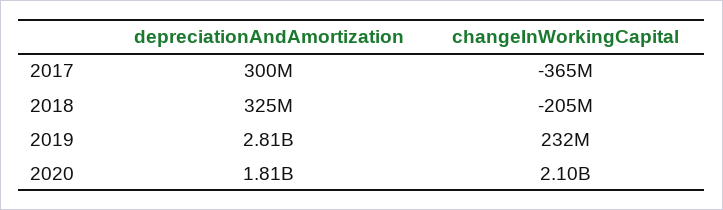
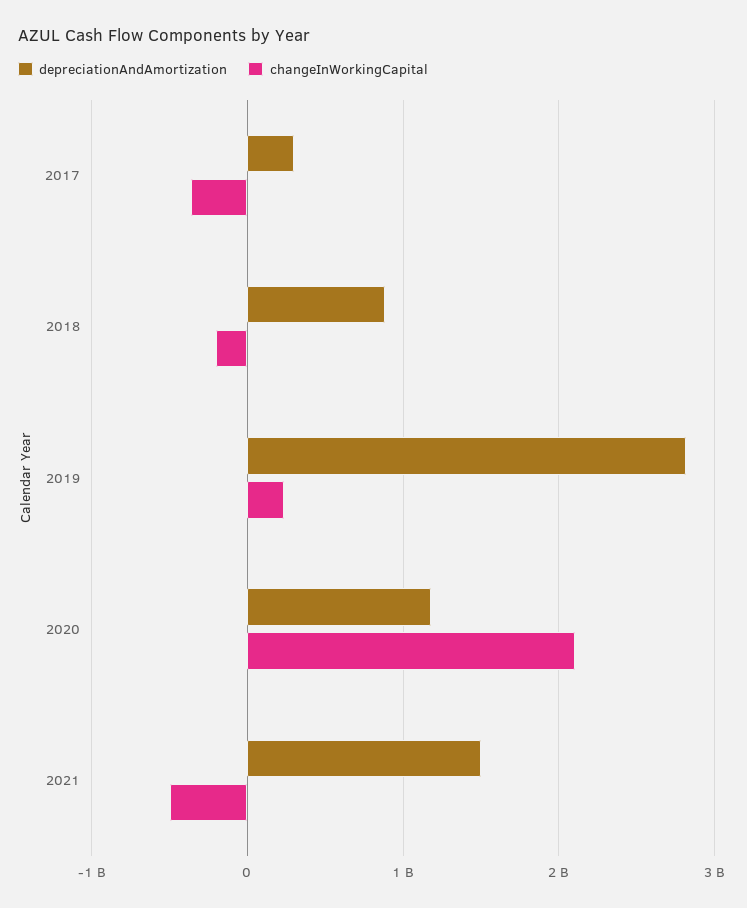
depreciationAndAmortization, 2018: 325000000 -> 900000000
depreciationAndAmortization, 2020: 1810000000 -> 1200000000
depreciationAndAmortization, 2021: none -> 1500000000
changeInWorkingCapital, 2021: none -> -500000000

